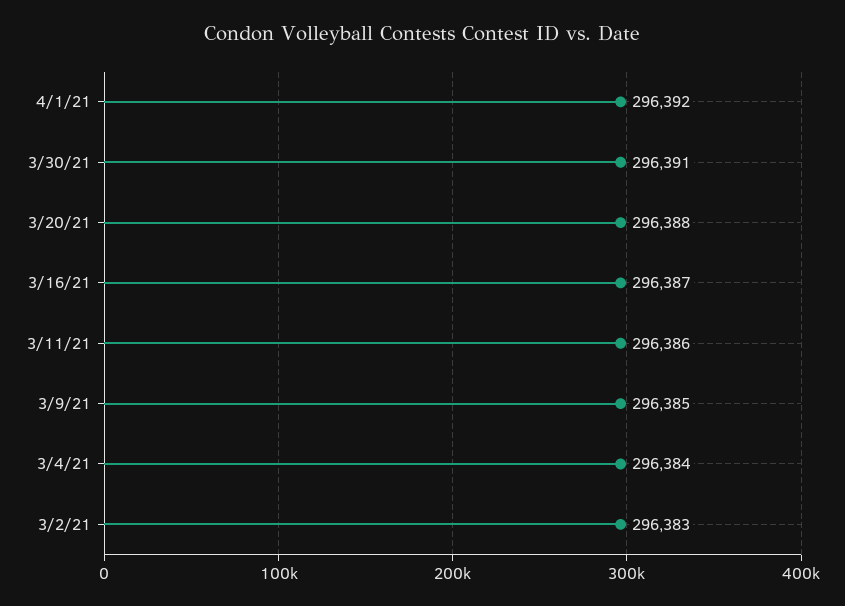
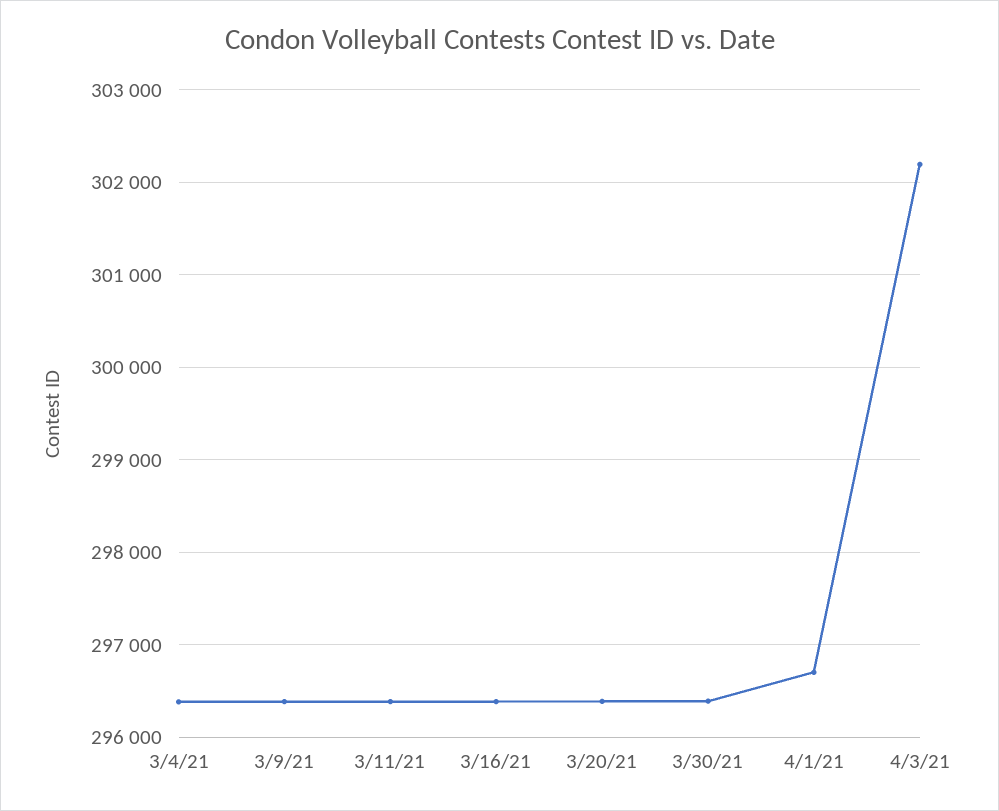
4/1/21: 296392 -> 296700
3/2/21: 296383 -> none
4/3/21: none -> 302200

